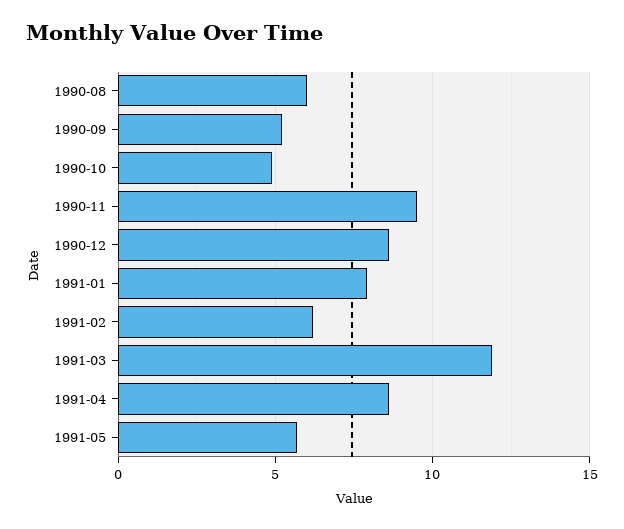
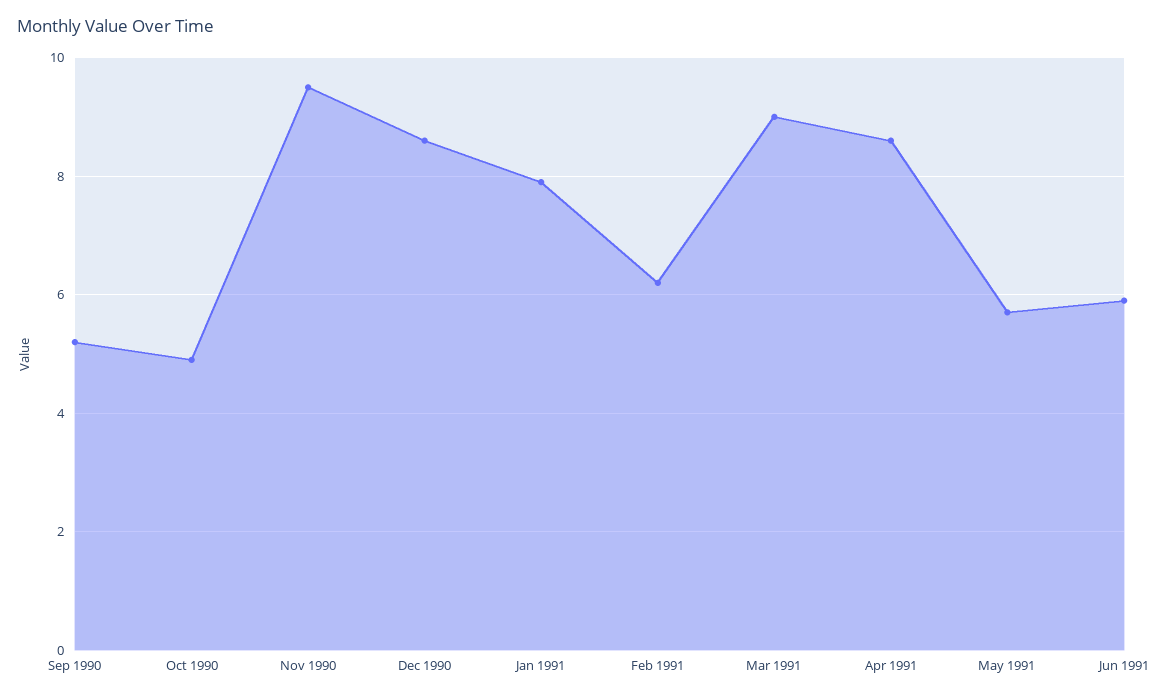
1990-08: 6 -> none
1991-03: 12 -> 9
Jun 1991: none -> 6

